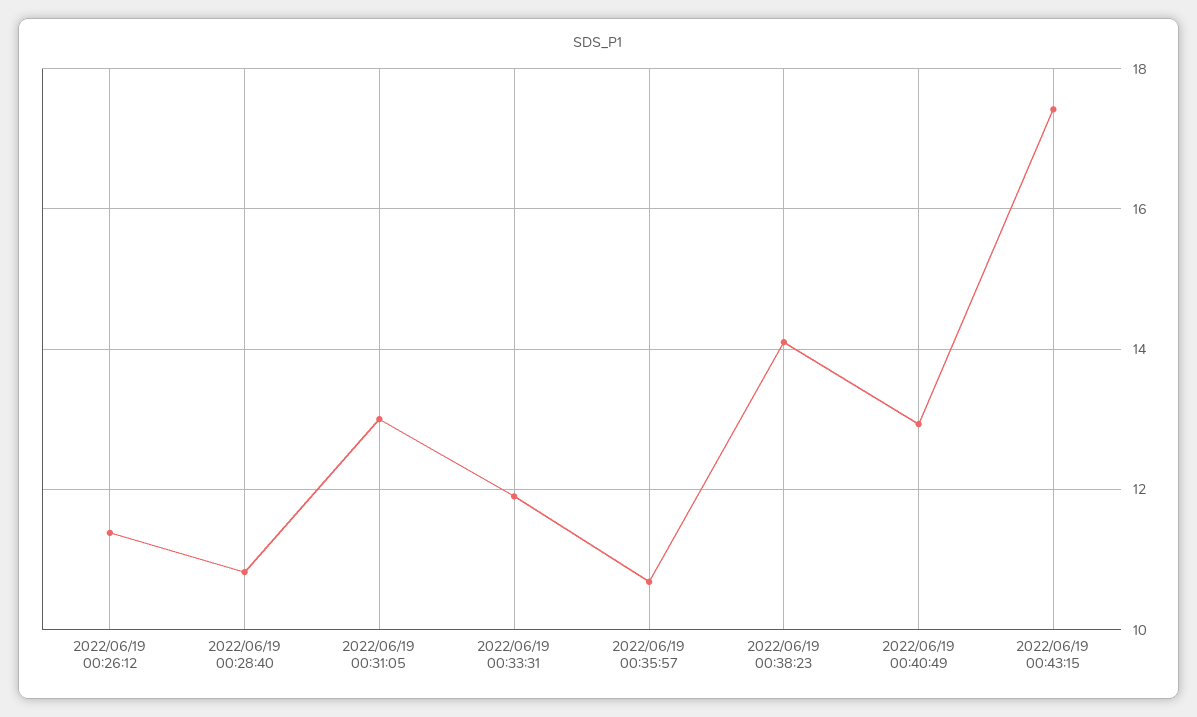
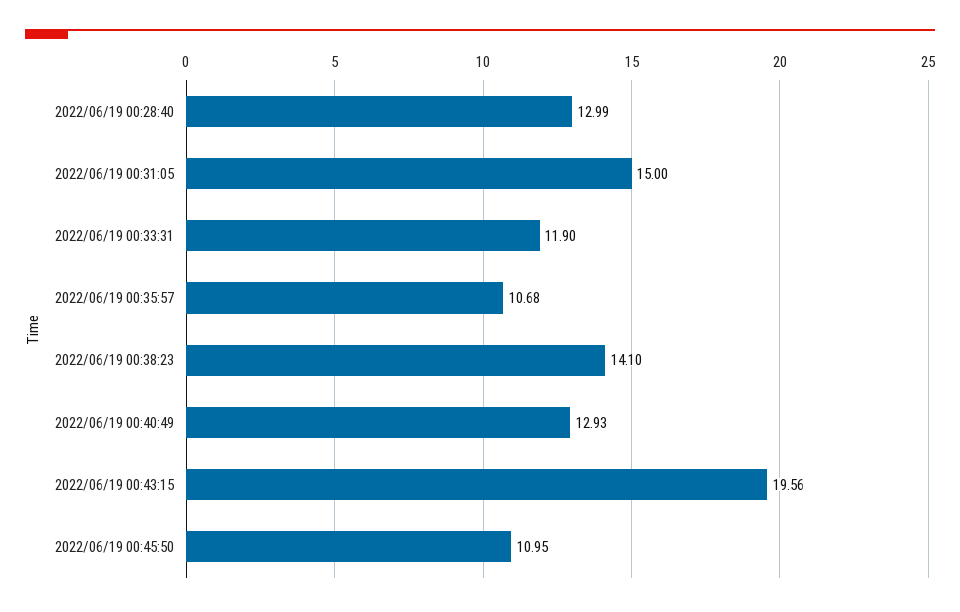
2022/06/19 00:26:12: 11.4 -> none
2022/06/19 00:28:40: 10.8 -> 12.99
2022/06/19 00:31:05: 13 -> 15
2022/06/19 00:43:15: 17.4 -> 19.56
2022/06/19 00:45:50: none -> 10.95

